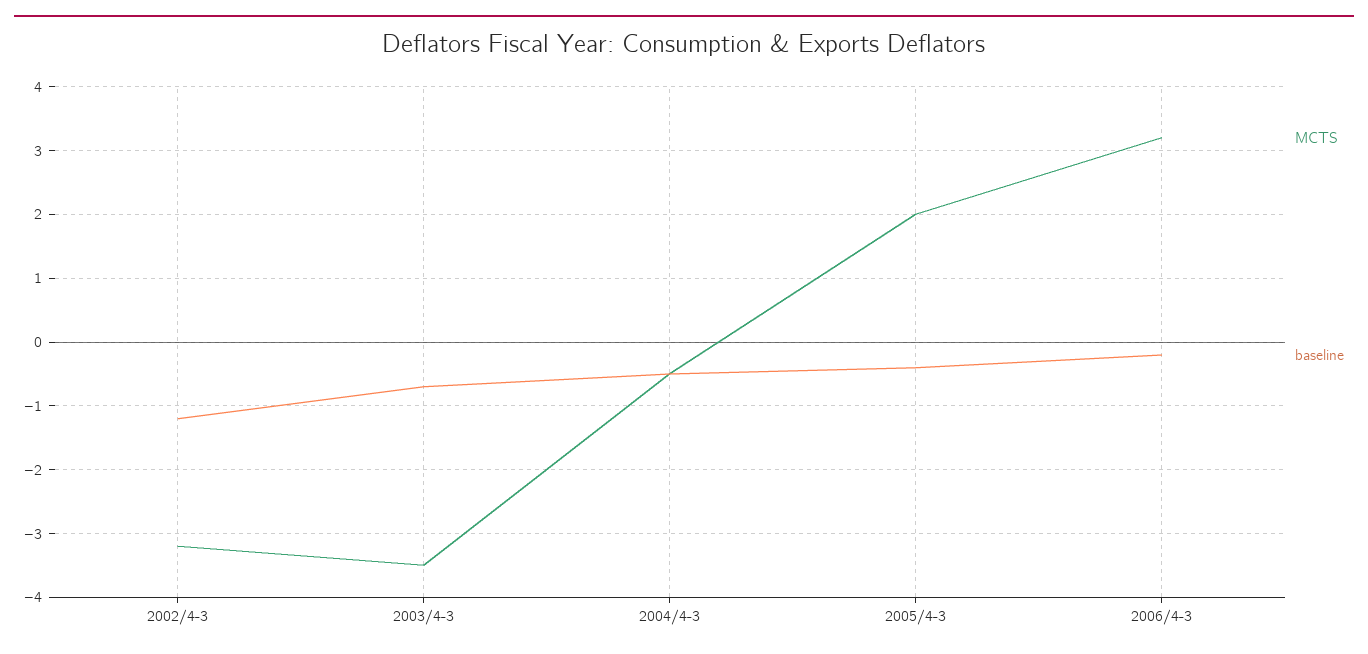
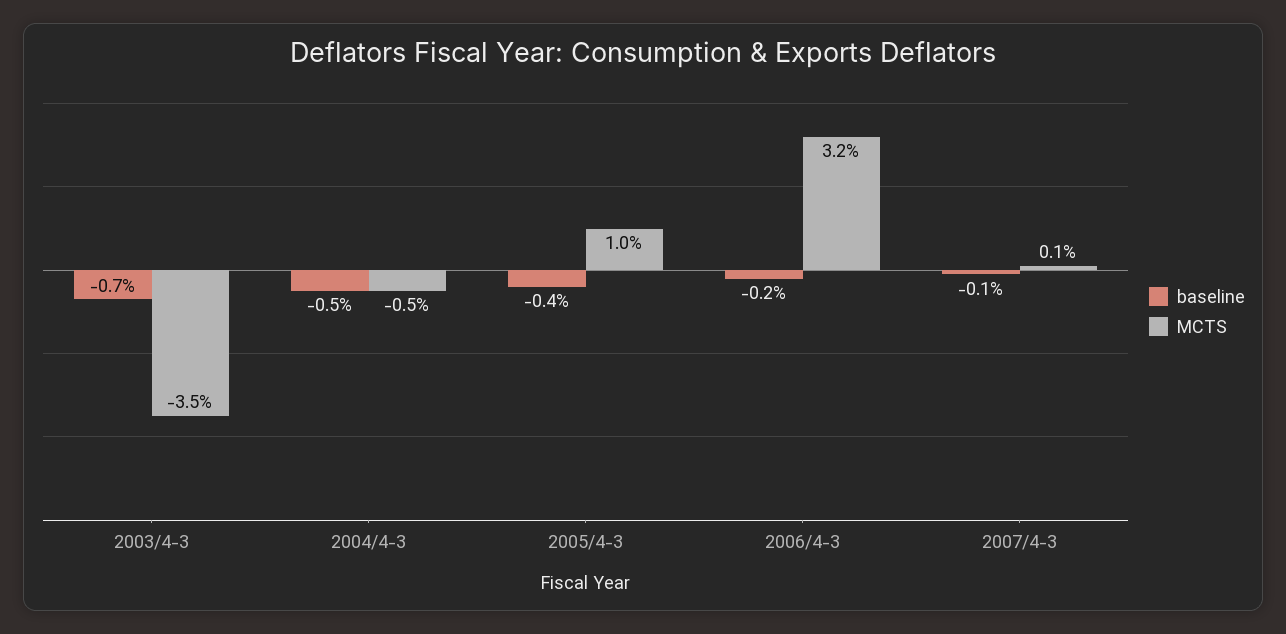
MCTS, 2002/4-3: -3.2 -> none
baseline, 2002/4-3: -1.2 -> none
MCTS, 2005/4-3: 2 -> 1
baseline, 2007/4-3: none -> -0.1
MCTS, 2007/4-3: none -> 0.1

